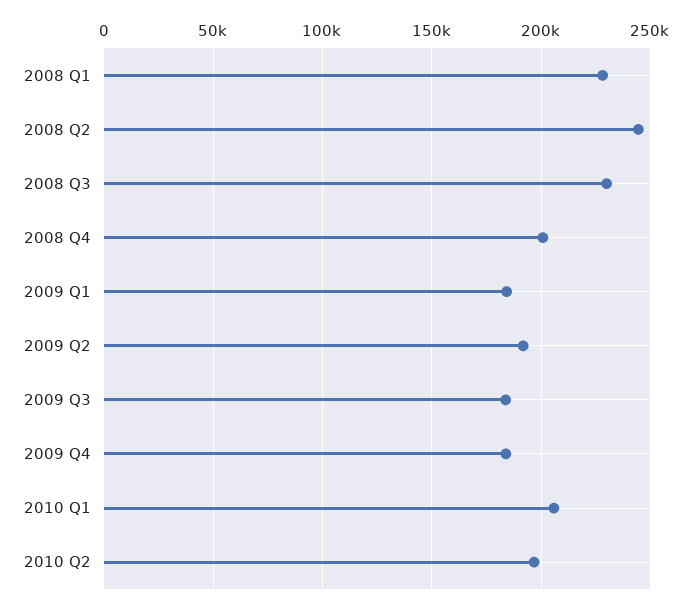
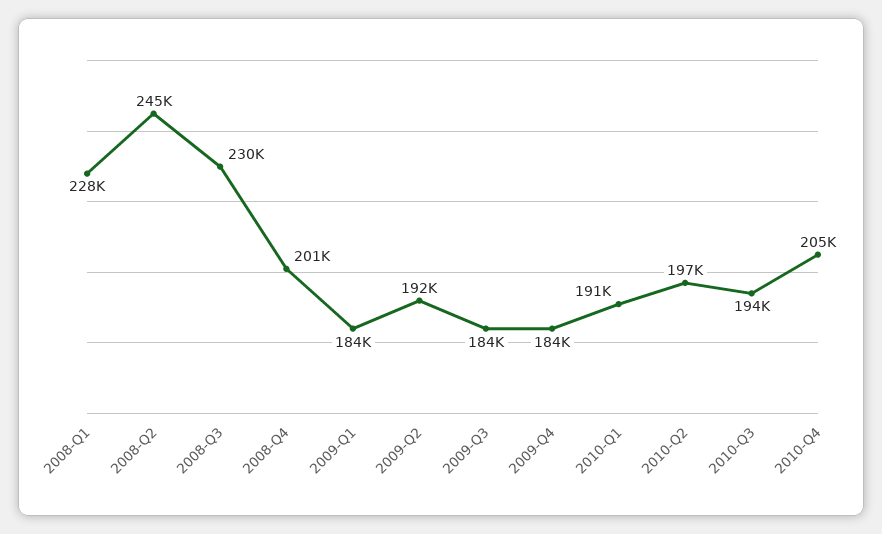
2010 Q1: 205000 -> 191000
2010-Q3: none -> 194000
2010-Q4: none -> 205000

